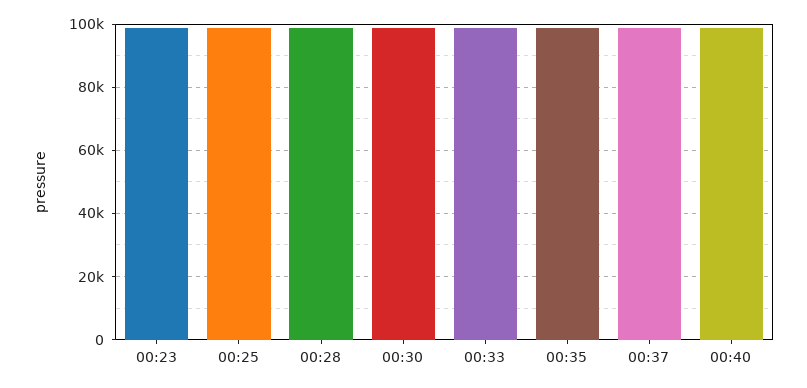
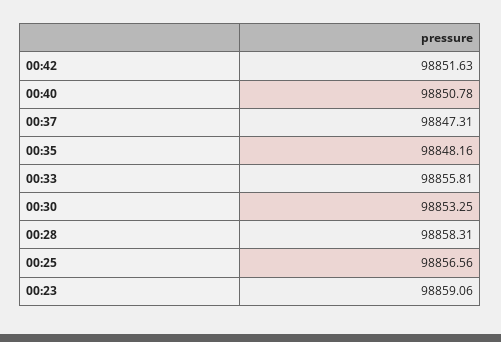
00:42: none -> 98851.63

